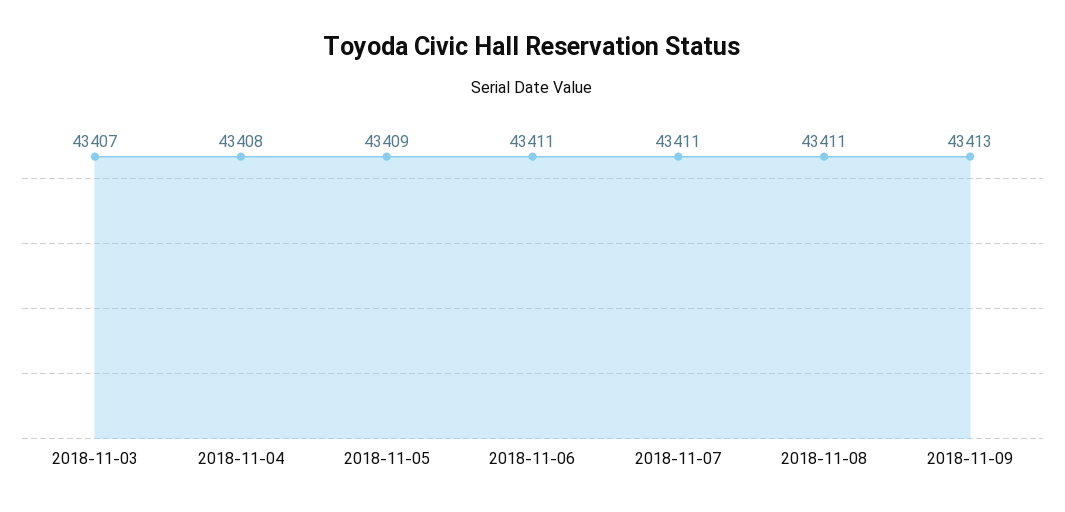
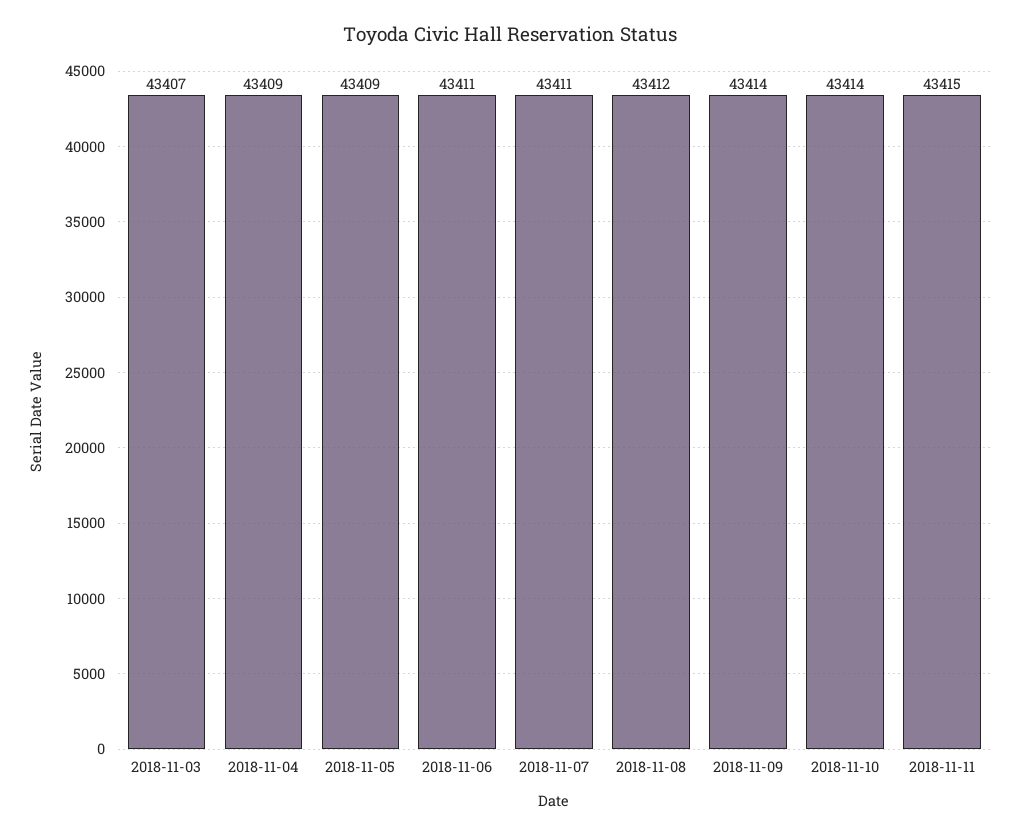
2018-11-04: 43408 -> 43409
2018-11-08: 43411 -> 43412
2018-11-09: 43413 -> 43414
2018-11-10: none -> 43414
2018-11-11: none -> 43415

